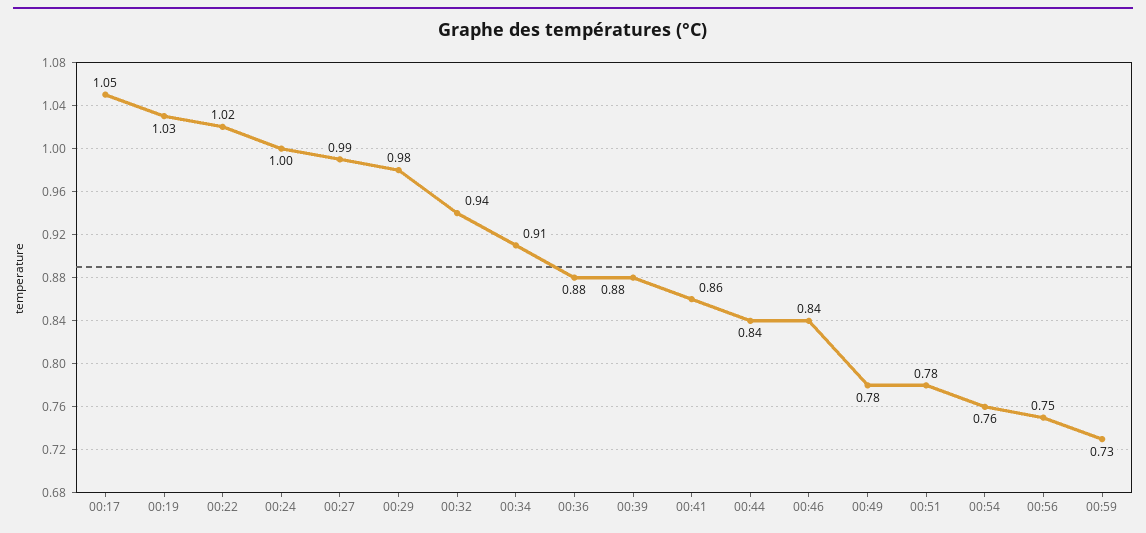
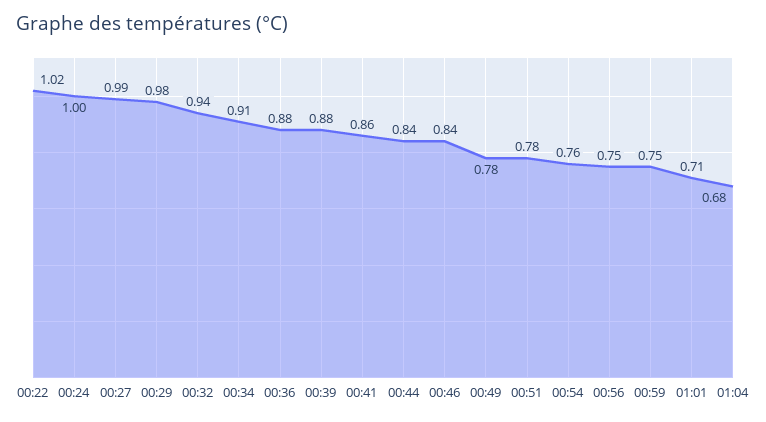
00:17: 1.05 -> none
00:19: 1.03 -> none
00:59: 0.73 -> 0.75
01:01: none -> 0.71
01:04: none -> 0.68

